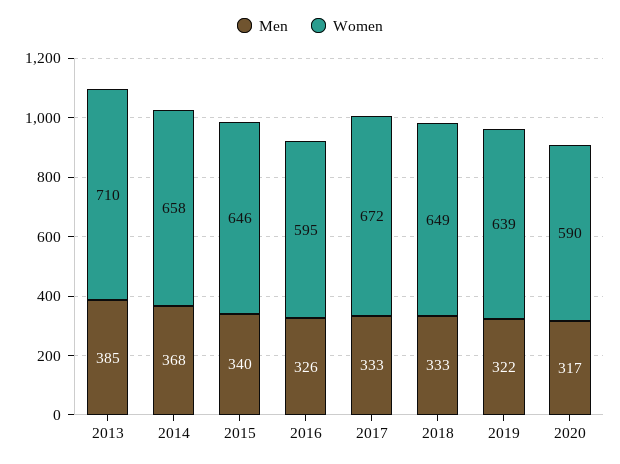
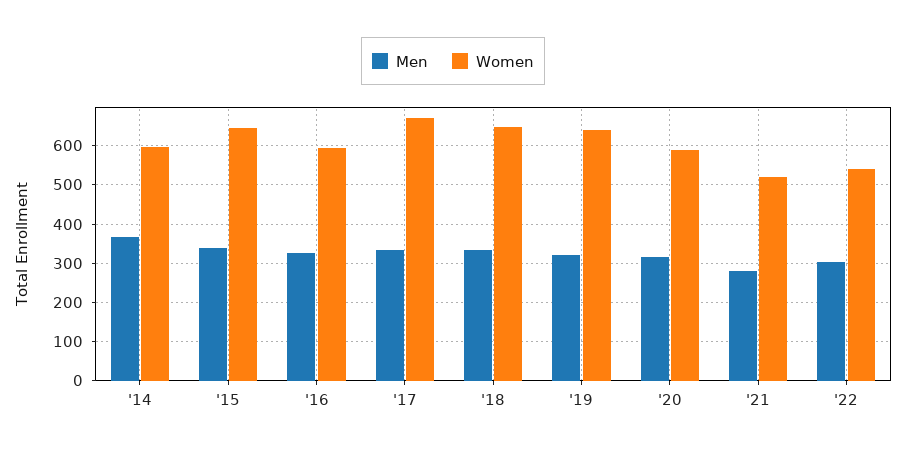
Men, 2013: 385 -> none
Women, 2013: 710 -> none
Women, 2014: 658 -> 600
Men, '21: none -> 280
Women, '21: none -> 520
Men, '22: none -> 300
Women, '22: none -> 540

